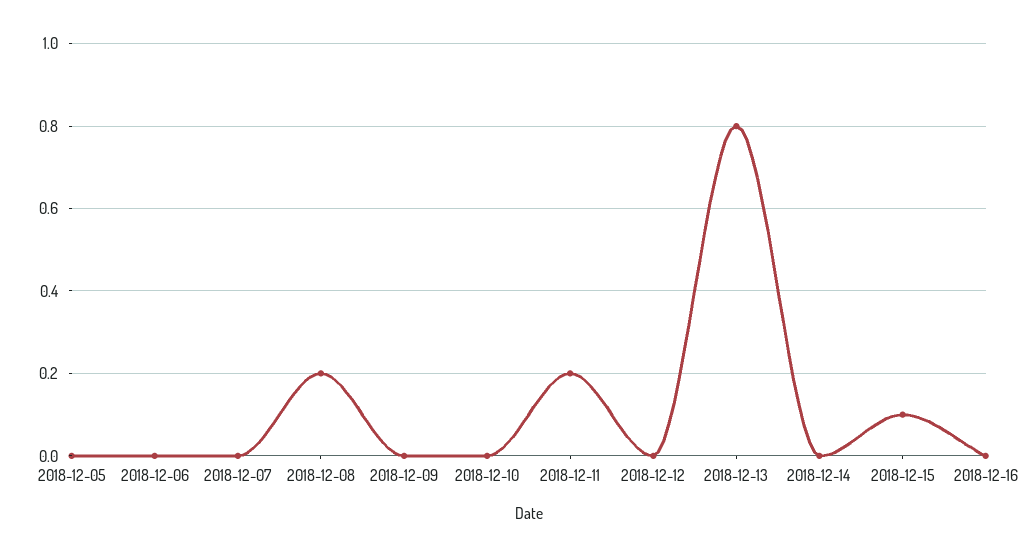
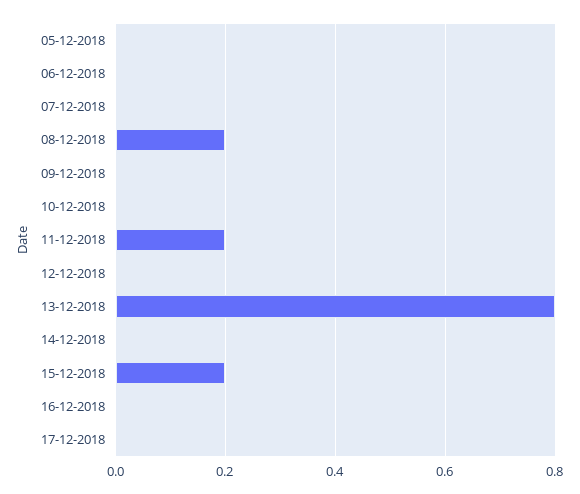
2018-12-15: 0.1 -> 0.2
17-12-2018: none -> 0

